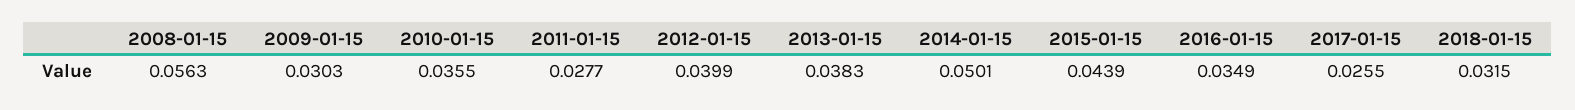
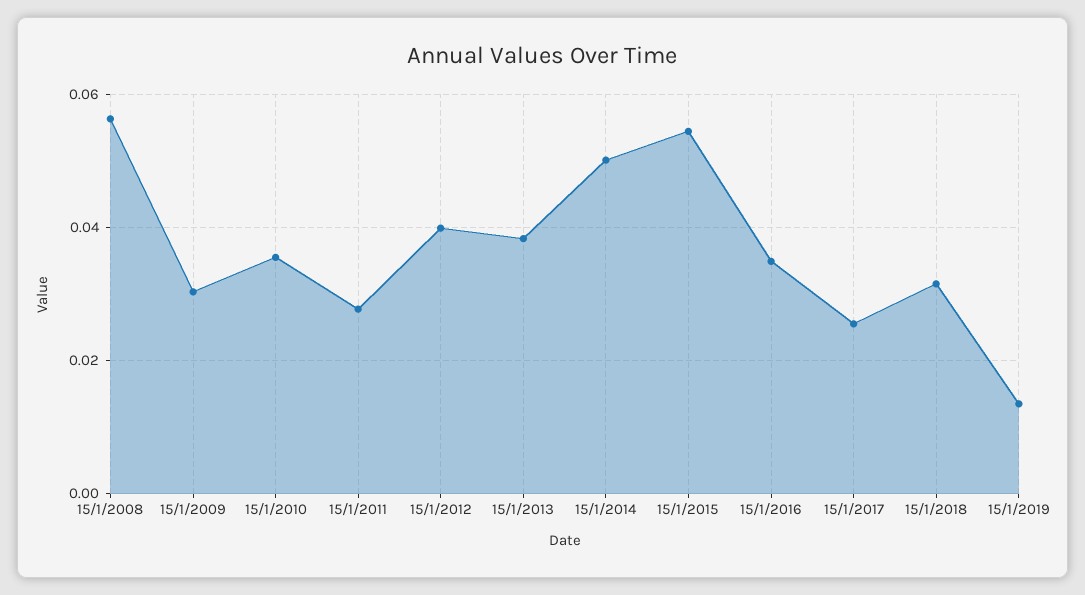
2015-01-15: 0.0439 -> 0.054
15/1/2019: none -> 0.014

